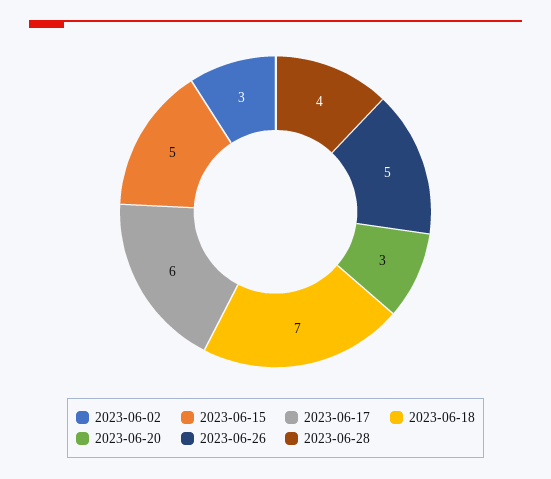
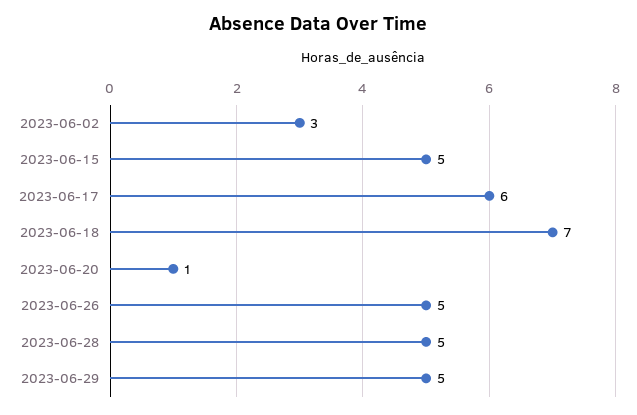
2023-06-20: 3 -> 1
2023-06-28: 4 -> 5
2023-06-29: none -> 5

